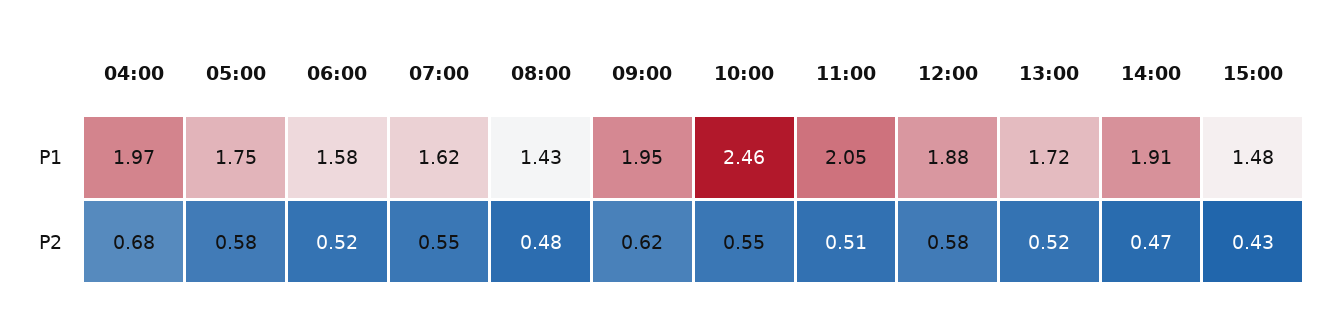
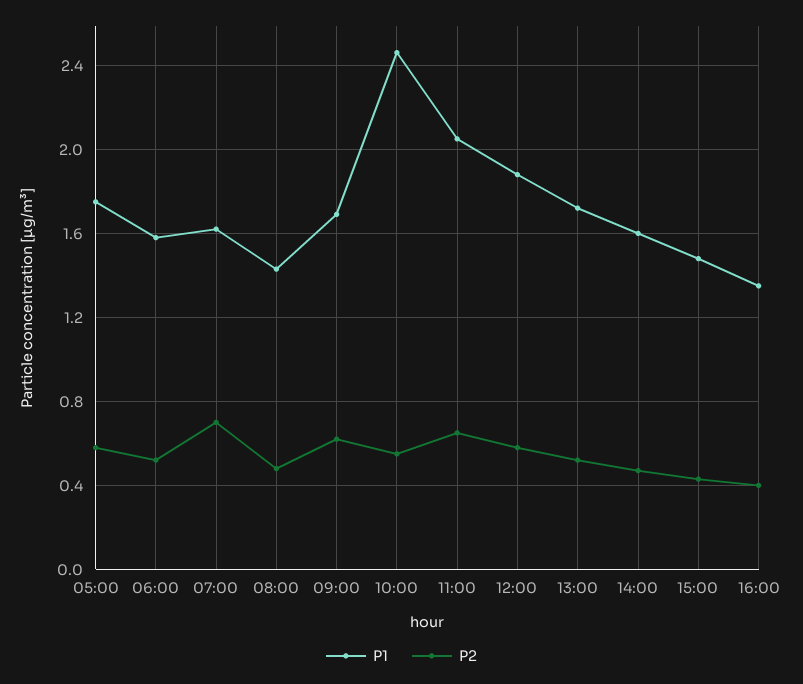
P1, 04:00: 1.97 -> none
P1, 09:00: 1.95 -> 1.7
P1, 14:00: 1.91 -> 1.6
P2, 04:00: 0.68 -> none
P2, 07:00: 0.55 -> 0.7
P2, 11:00: 0.51 -> 0.65
P1, 16:00: none -> 1.35
P2, 16:00: none -> 0.4

